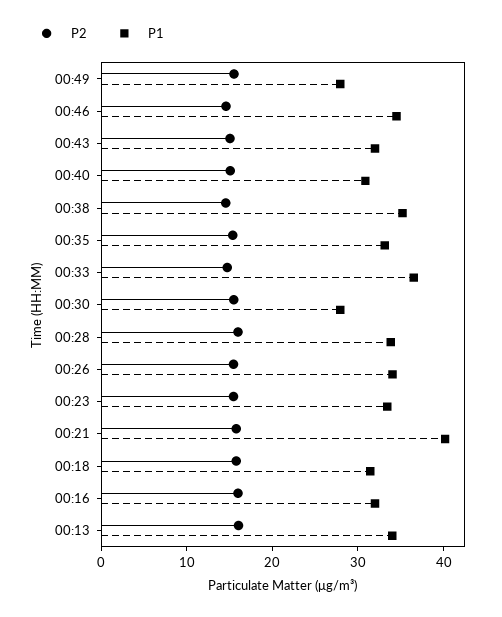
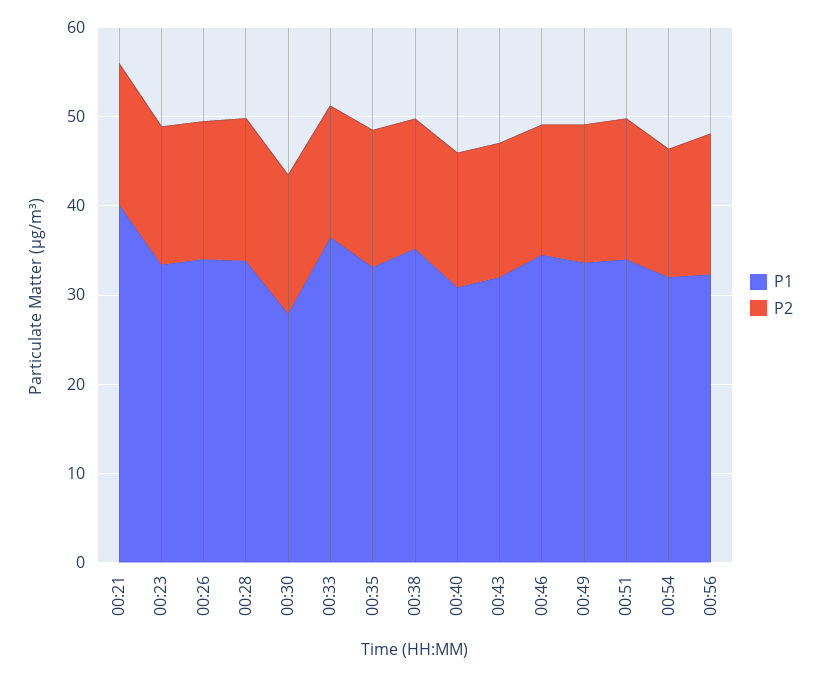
P1, 00:49: 28 -> 34
P2, 00:18: 16 -> none
P1, 00:18: 32 -> none
P2, 00:16: 16 -> none
P1, 00:16: 32 -> none
P2, 00:13: 16 -> none
P1, 00:13: 34 -> none
P1, 00:51: none -> 34
P2, 00:51: none -> 16
P1, 00:54: none -> 32
P2, 00:54: none -> 14
P1, 00:56: none -> 32
P2, 00:56: none -> 16

